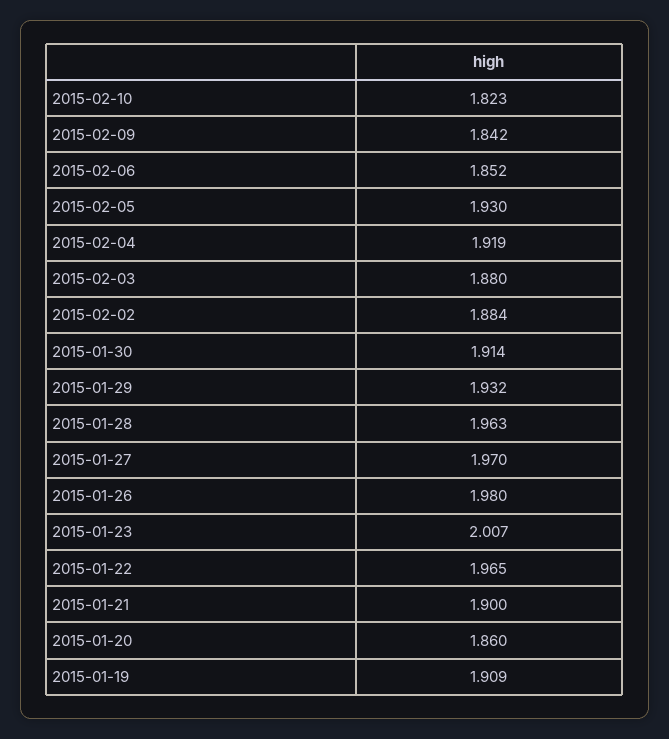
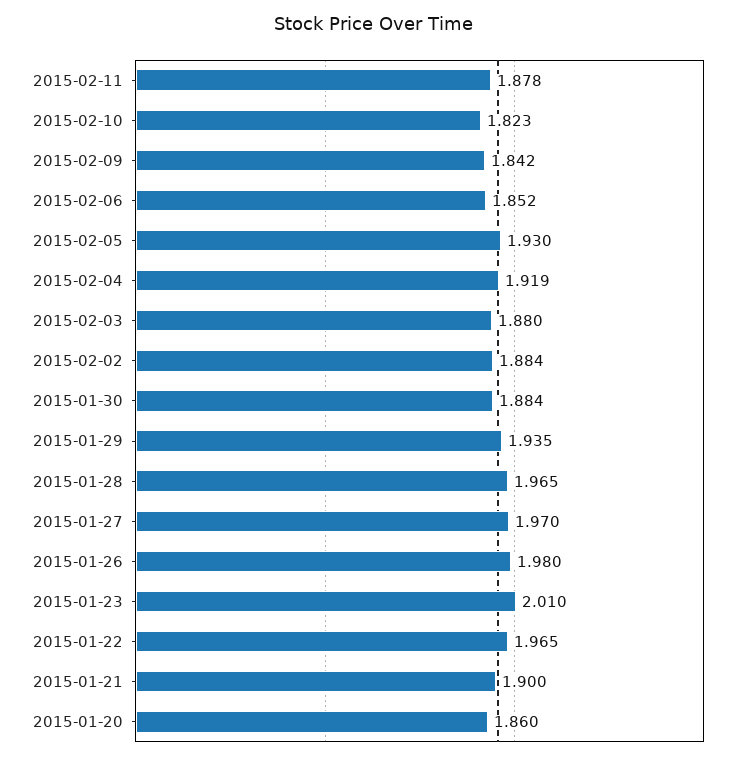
2015-01-30: 1.914 -> 1.884
2015-01-29: 1.932 -> 1.935
2015-01-28: 1.963 -> 1.965
2015-01-23: 2.007 -> 2.01
2015-01-19: 1.909 -> none
2015-02-11: none -> 1.878

